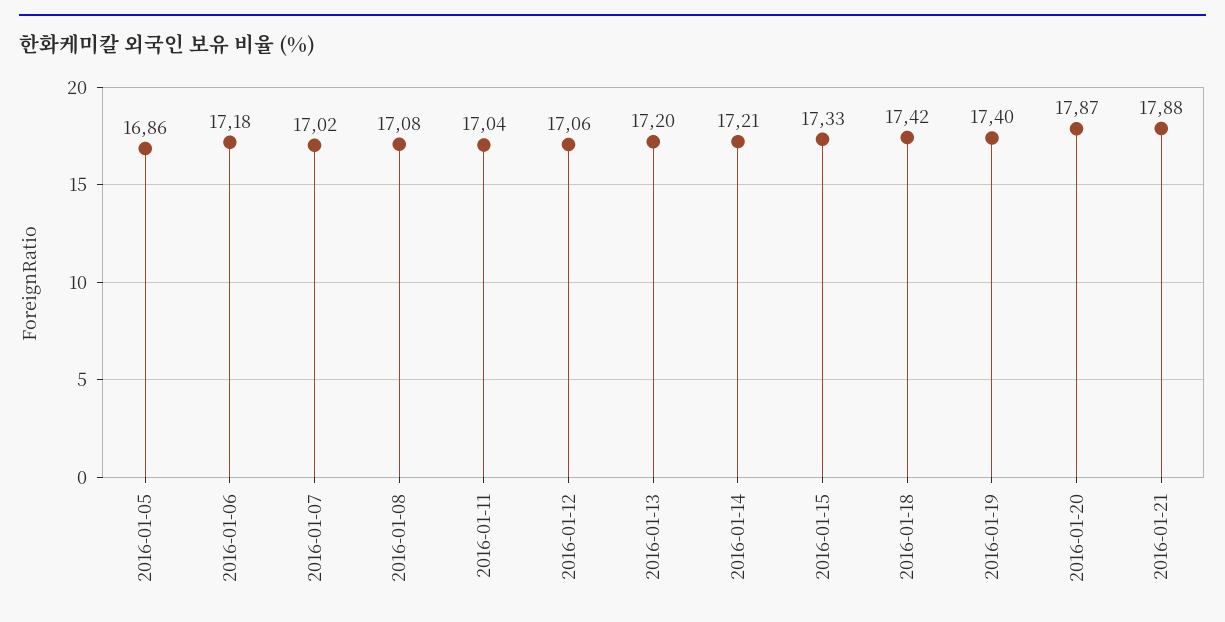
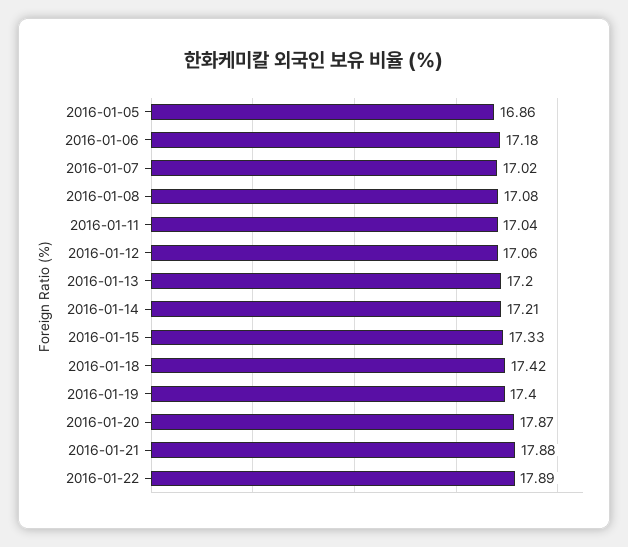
2016-01-22: none -> 17.89

